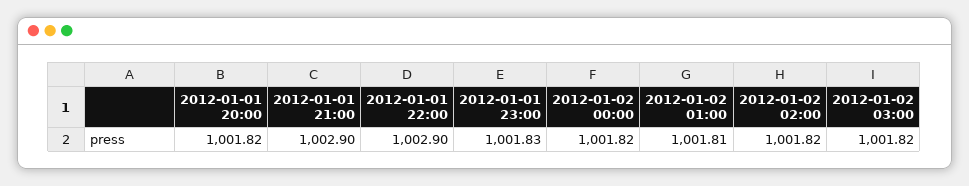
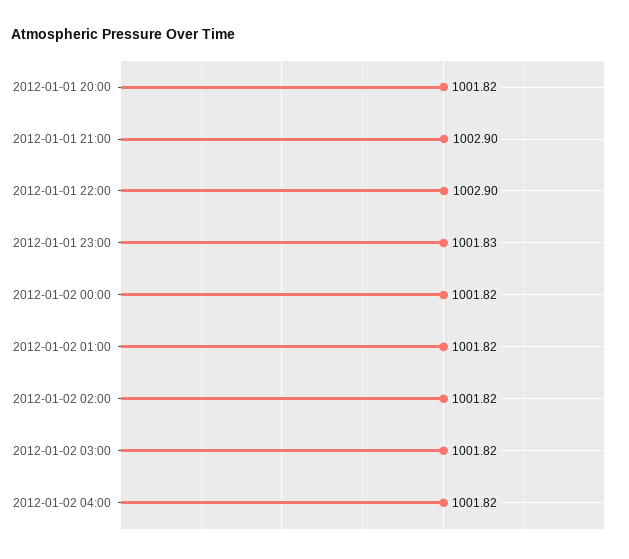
2012-01-02 01:00: 1001.81 -> 1001.82
2012-01-02 04:00: none -> 1001.82

